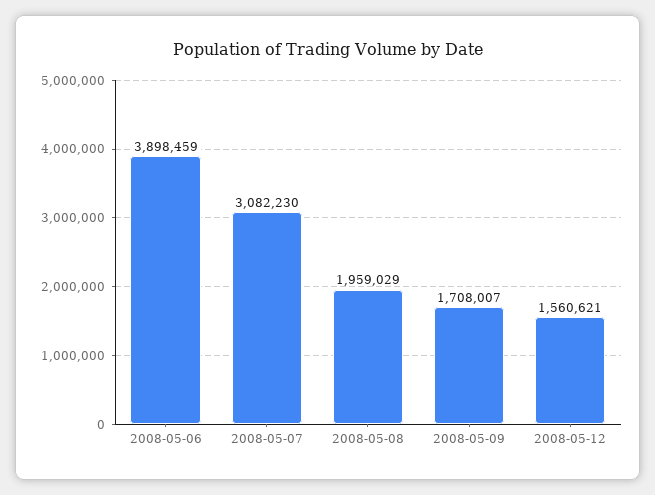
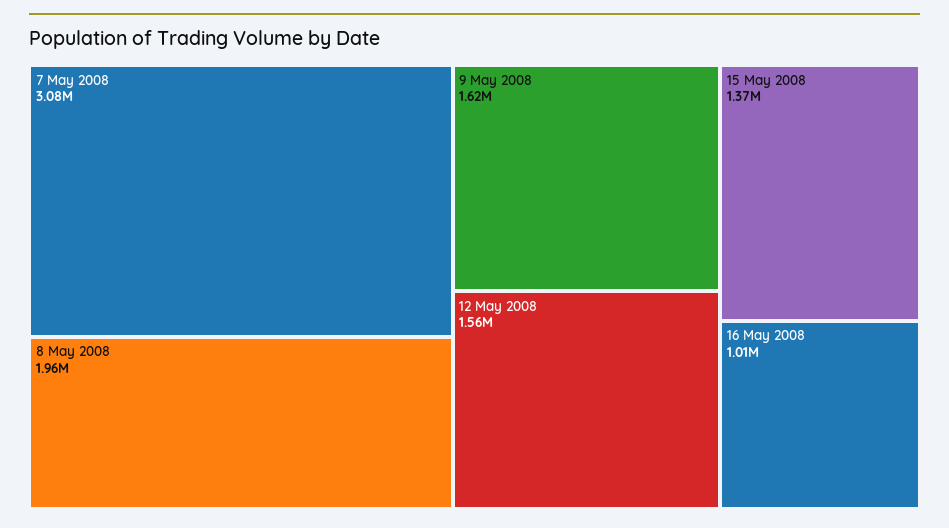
2008-05-06: 3898459 -> none
2008-05-09: 1708007 -> 1620000
15 May 2008: none -> 1370000
16 May 2008: none -> 1010000

